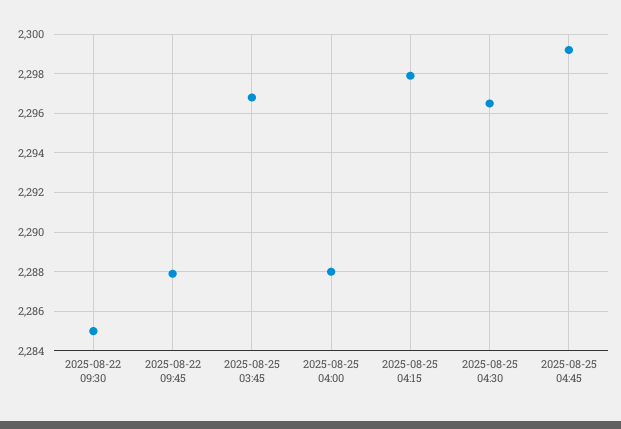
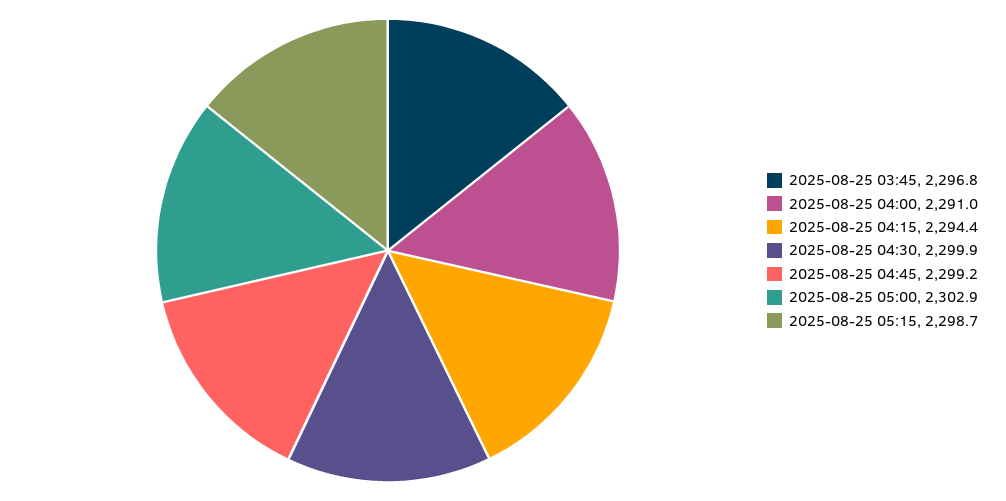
2025-08-22 09:30: 2285 -> none
2025-08-22 09:45: 2288 -> none
2025-08-25 04:00: 2288 -> 2291
2025-08-25 04:15: 2298 -> 2294.4
2025-08-25 04:30: 2296.5 -> 2299.9
2025-08-25 05:00: none -> 2302.9
2025-08-25 05:15: none -> 2298.7

